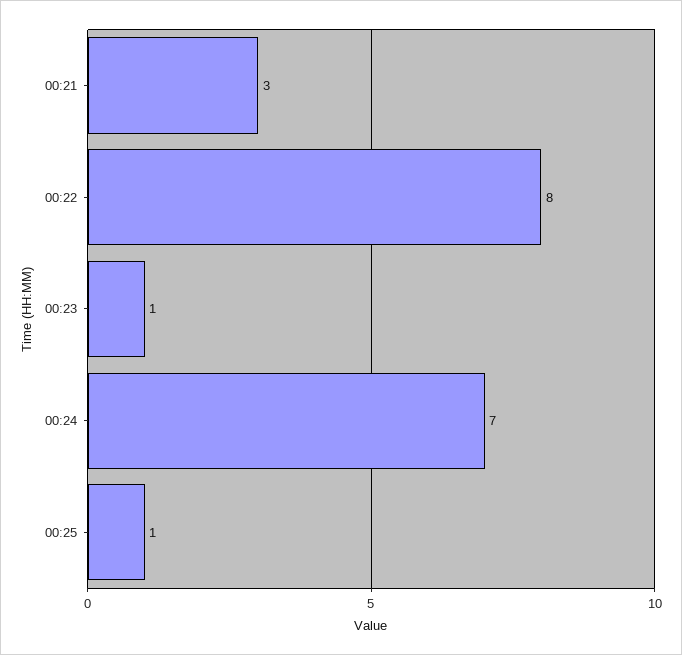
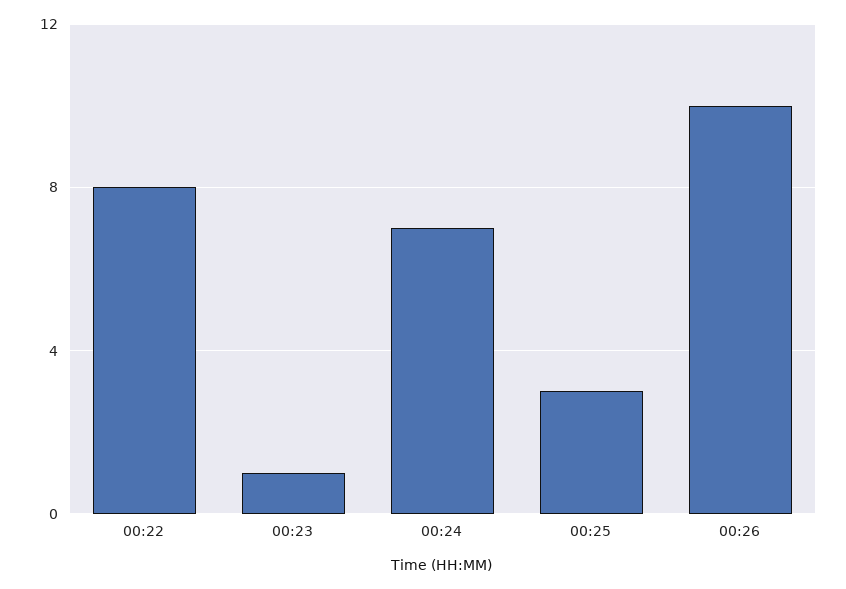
00:21: 3 -> none
00:25: 1 -> 3
00:26: none -> 10

